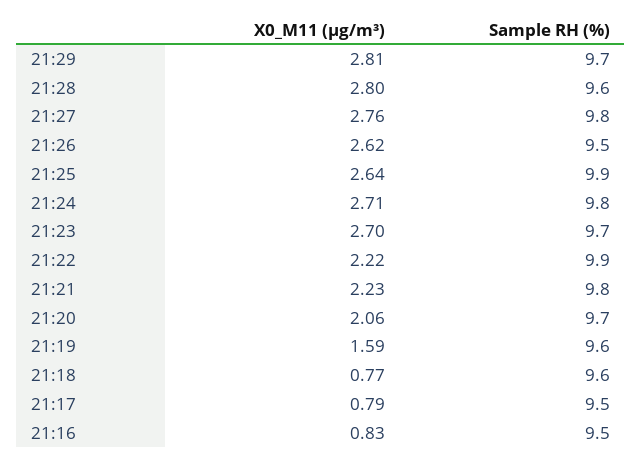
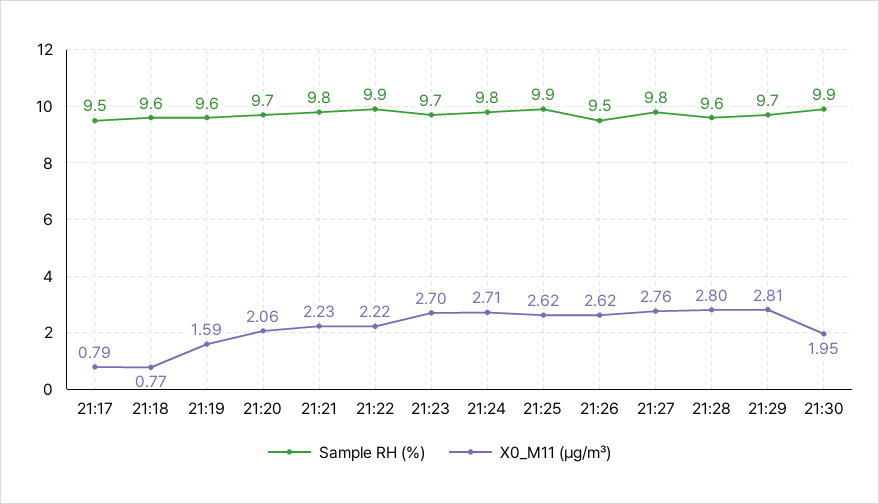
X0_M11 (μg/m³), 21:25: 2.64 -> 2.62
X0_M11 (μg/m³), 21:16: 0.83 -> none
Sample RH (%), 21:16: 9.5 -> none
Sample RH (%), 21:30: none -> 9.9
X0_M11 (μg/m³), 21:30: none -> 1.95

